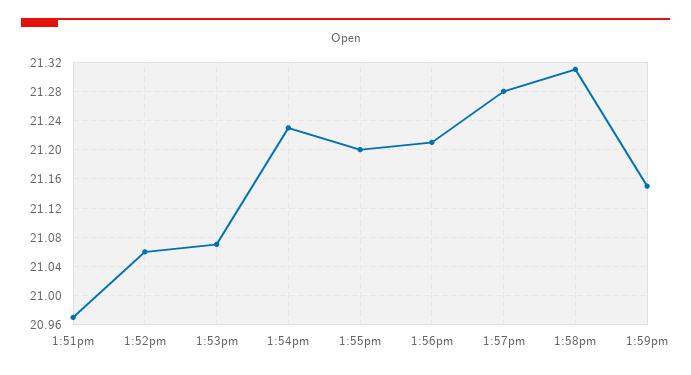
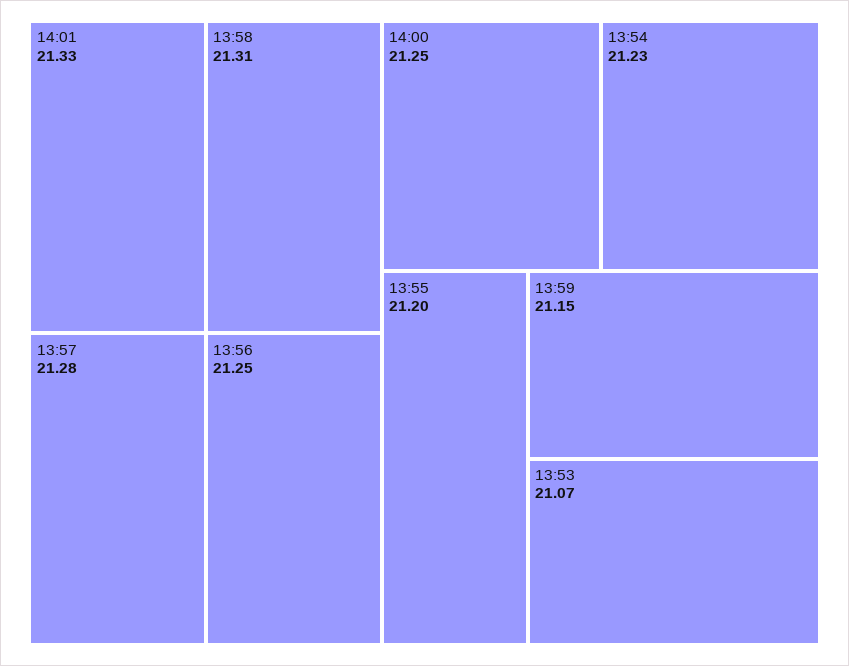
1:51pm: 20.97 -> none
1:52pm: 21.06 -> none
1:56pm: 21.21 -> 21.25
14:01: none -> 21.33
14:00: none -> 21.25

